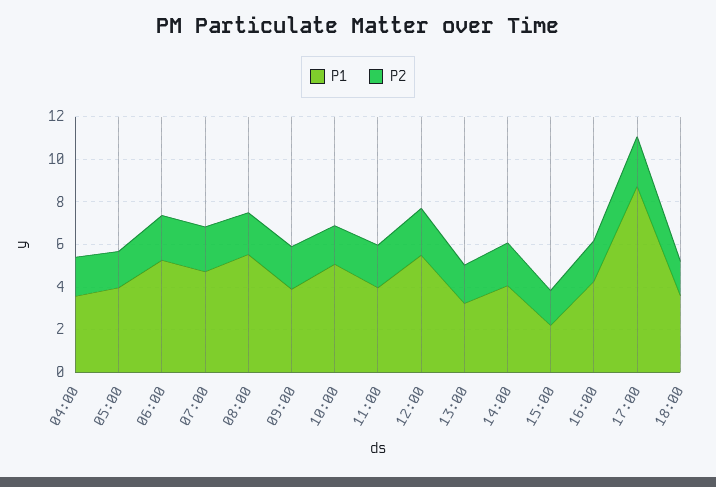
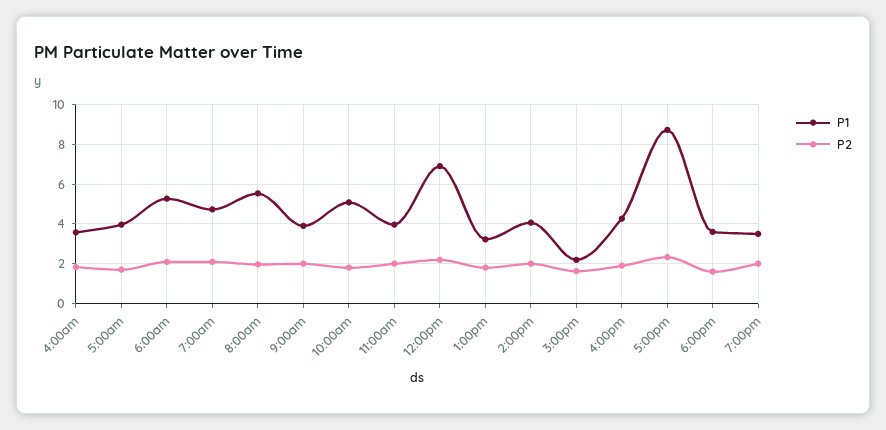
P1, 12:00: 5.5 -> 7
P1, 7:00pm: none -> 3.5
P2, 7:00pm: none -> 2

